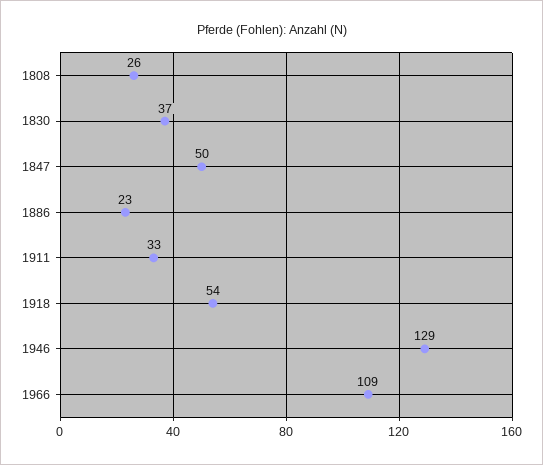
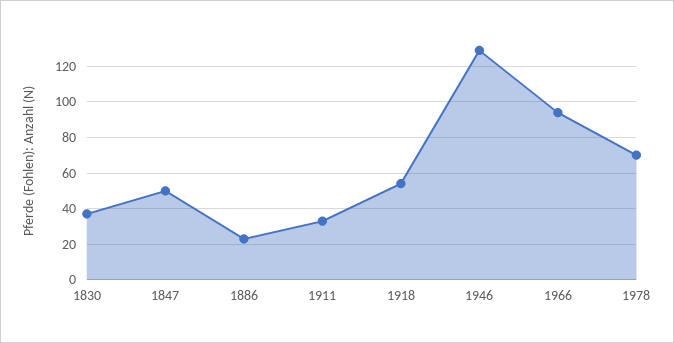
1808: 26 -> none
1966: 109 -> 95
1978: none -> 70

